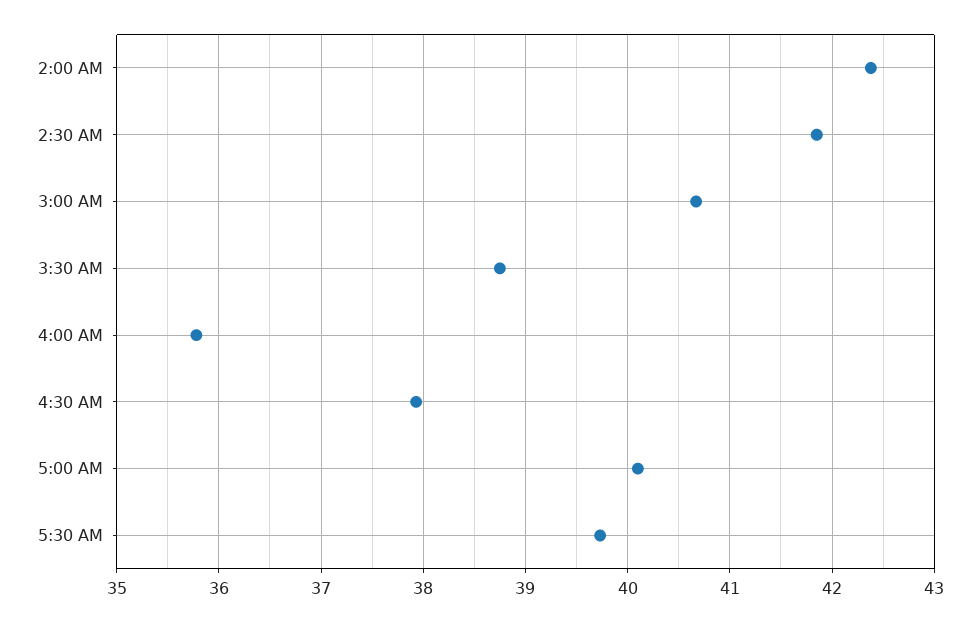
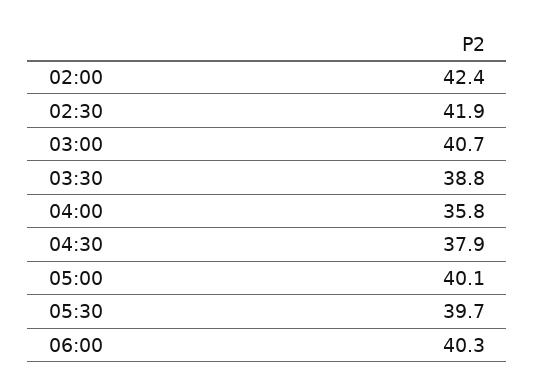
06:00: none -> 40.3

